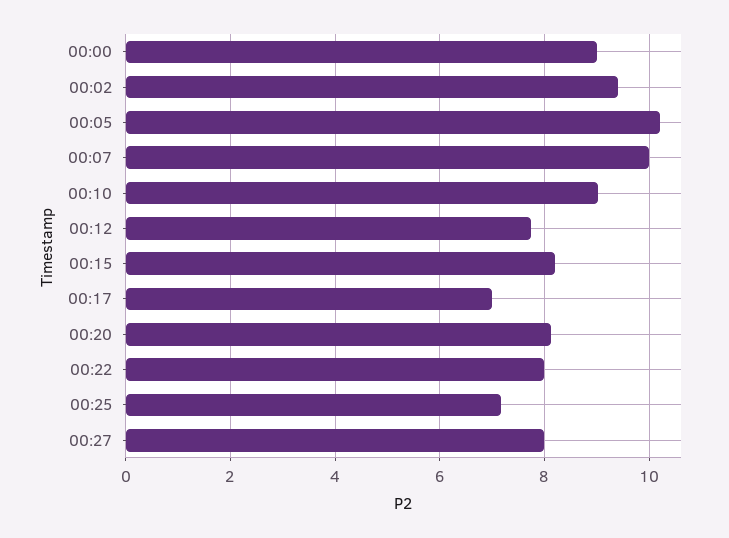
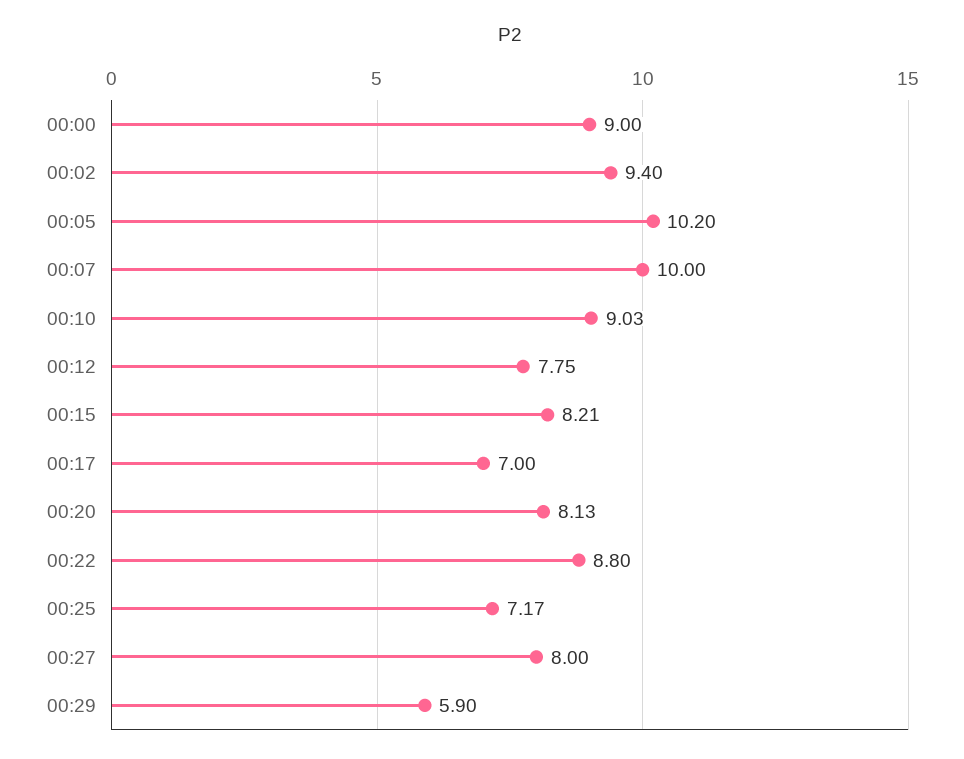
00:22: 8 -> 8.8
00:29: none -> 5.9

